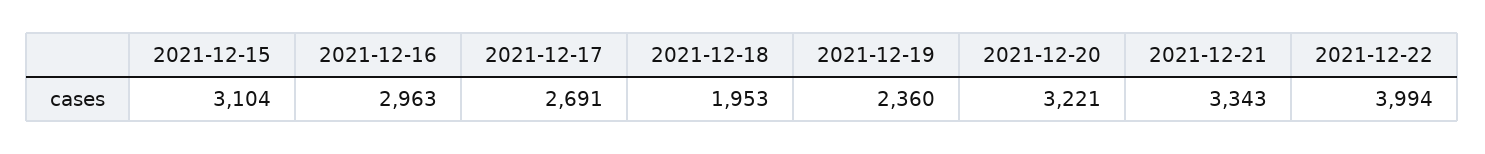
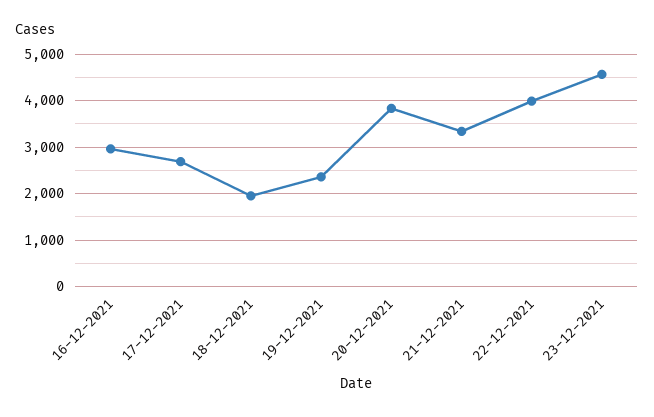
2021-12-15: 3104 -> none
2021-12-20: 3221 -> 3800
23-12-2021: none -> 4600

